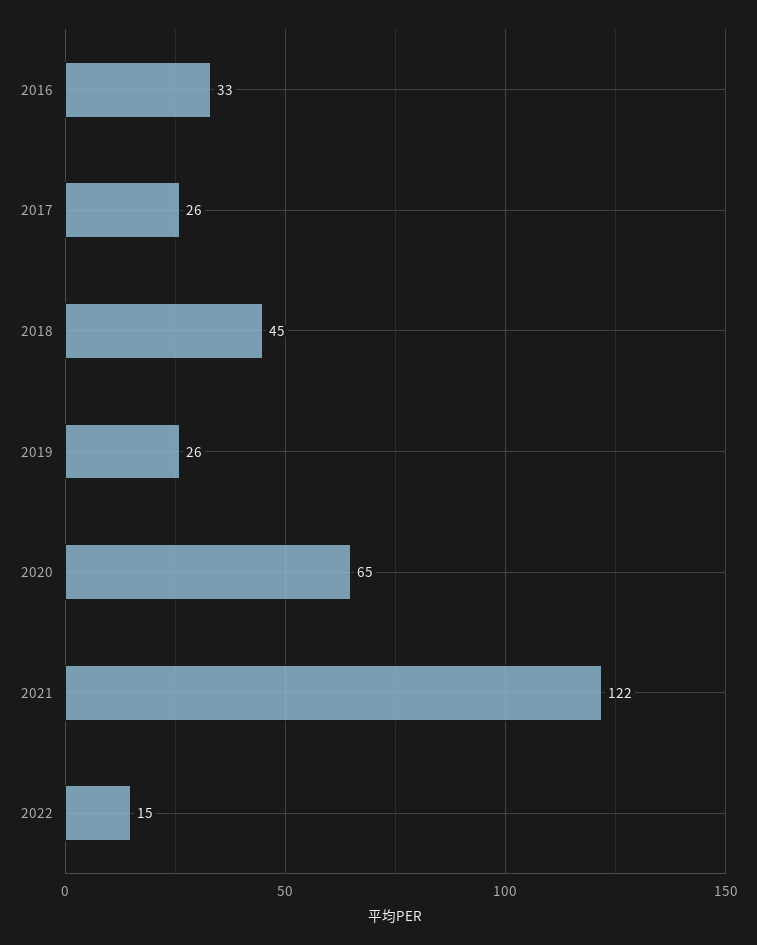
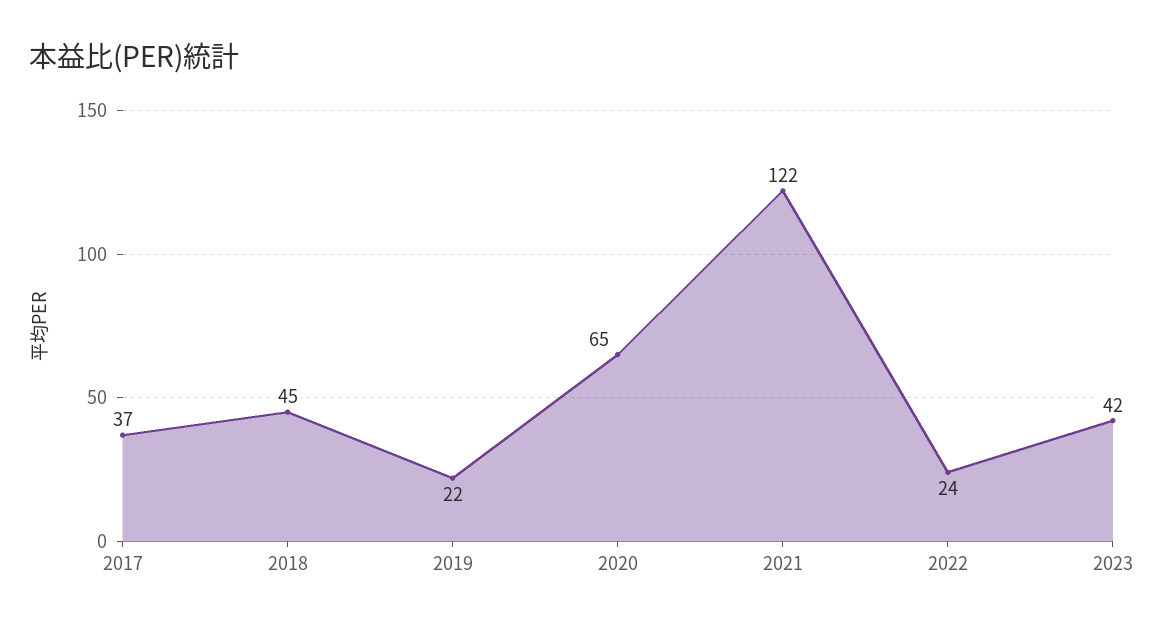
2016: 33 -> none
2017: 26 -> 37
2019: 26 -> 22
2022: 15 -> 24
2023: none -> 42

